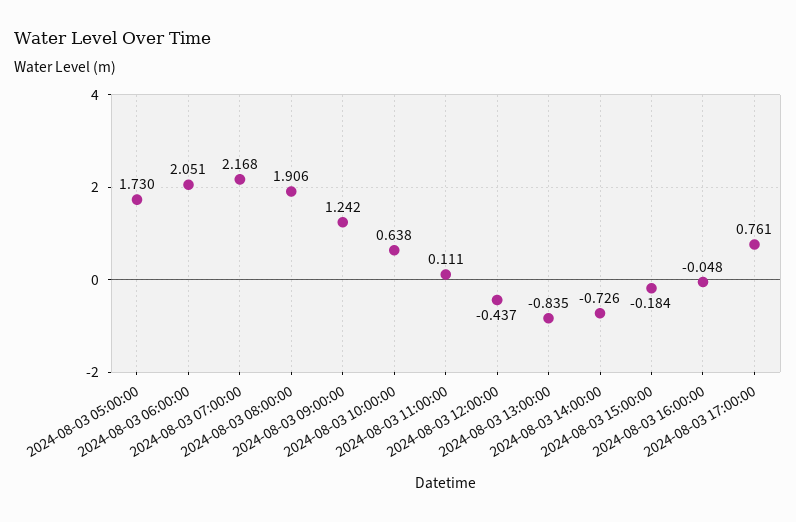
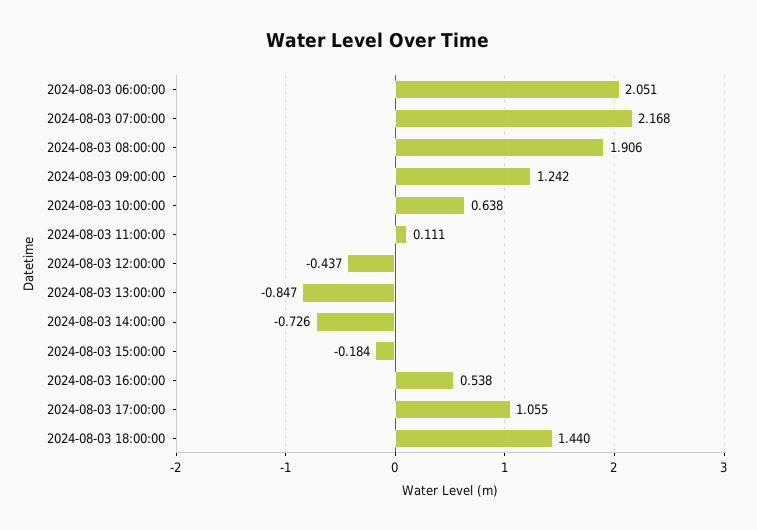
2024-08-03 05:00:00: 1.73 -> none
2024-08-03 13:00:00: -0.835 -> -0.847
2024-08-03 16:00:00: -0.048 -> 0.538
2024-08-03 17:00:00: 0.761 -> 1.055
2024-08-03 18:00:00: none -> 1.44

